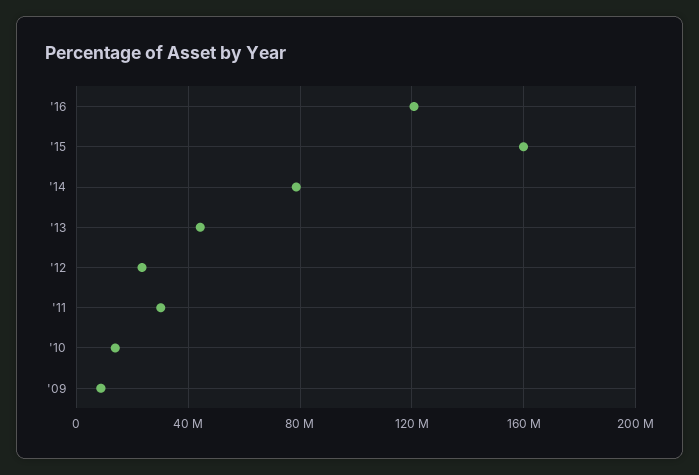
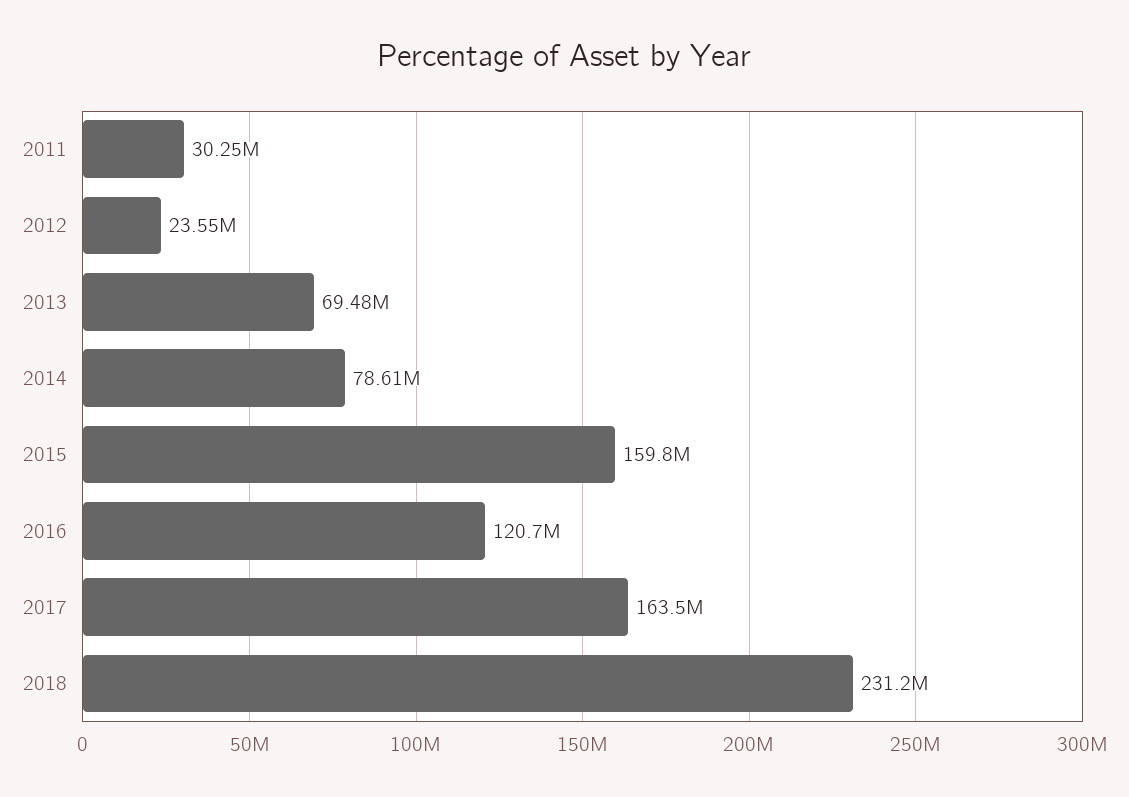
'13: 45000000 -> 69480000
'10: 15000000 -> none
'09: 10000000 -> none
2017: none -> 163500000
2018: none -> 231200000

